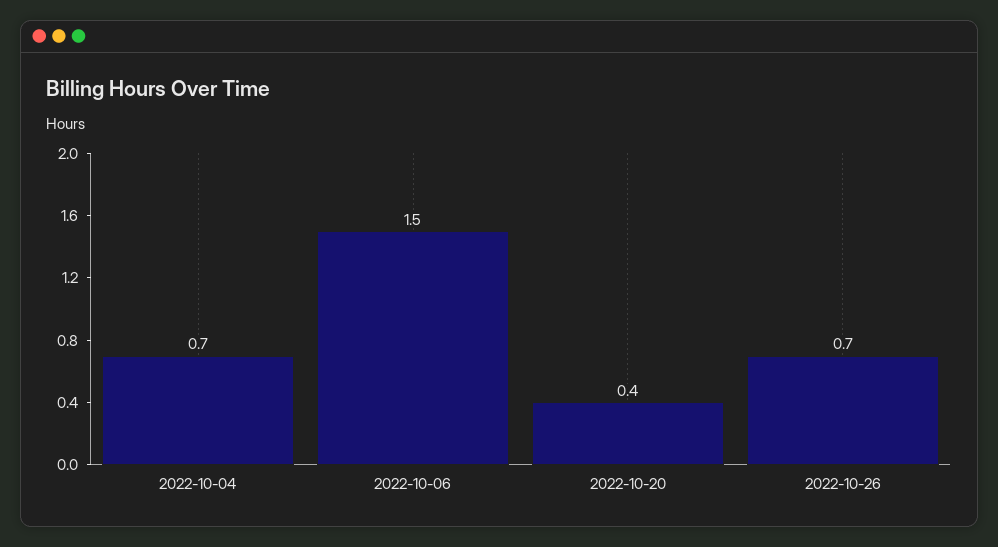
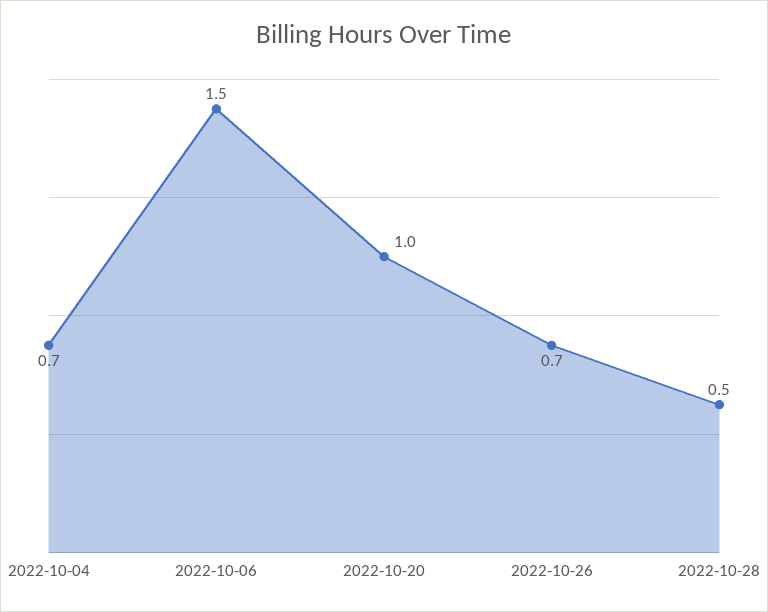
2022-10-20: 0.4 -> 1
2022-10-28: none -> 0.5

